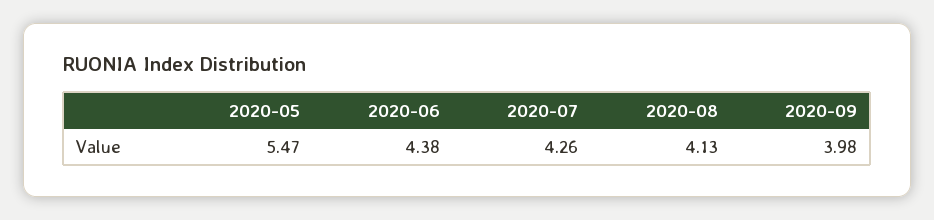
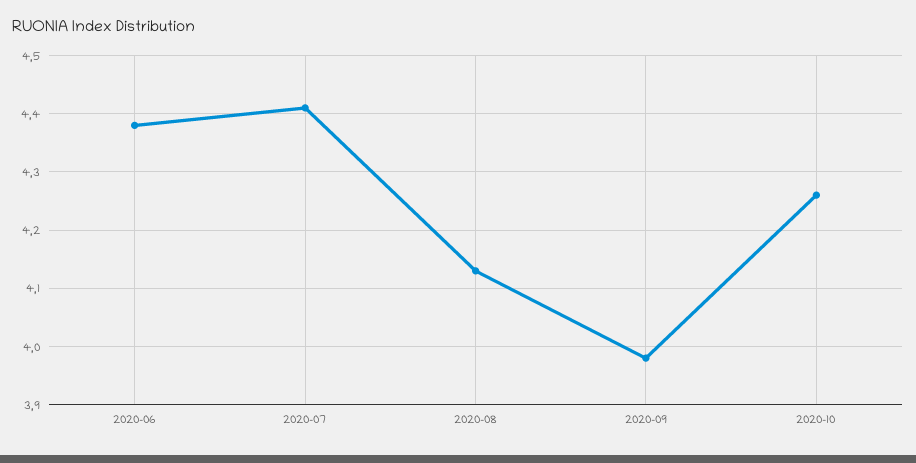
2020-05: 5.47 -> none
2020-07: 4.26 -> 4.4
2020-10: none -> 4.25

